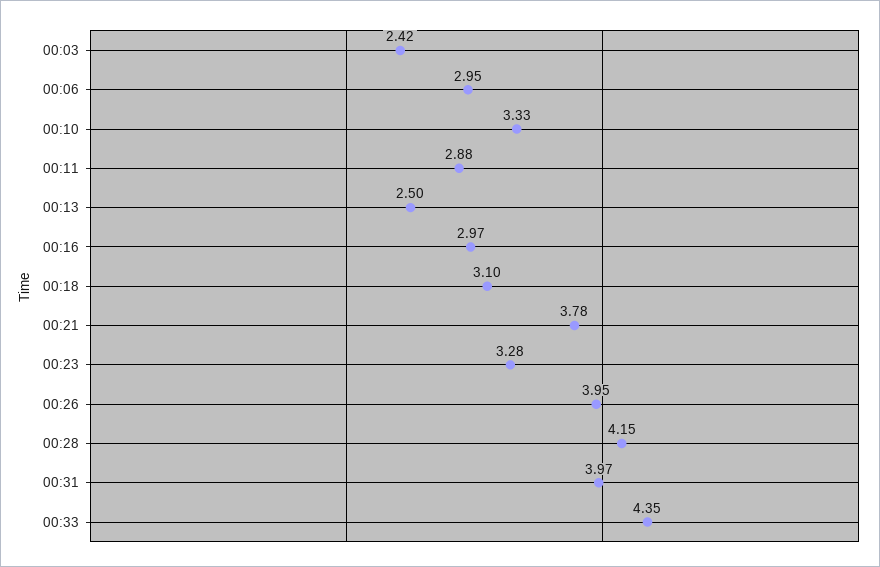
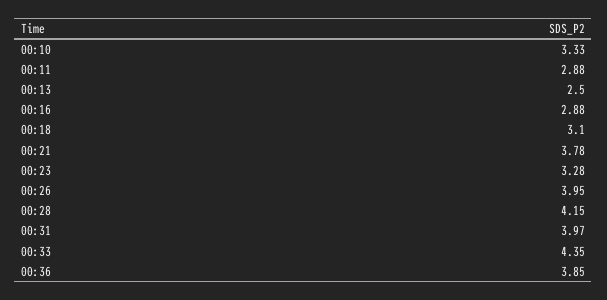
00:03: 2.42 -> none
00:06: 2.95 -> none
00:16: 2.97 -> 2.88
00:36: none -> 3.85

